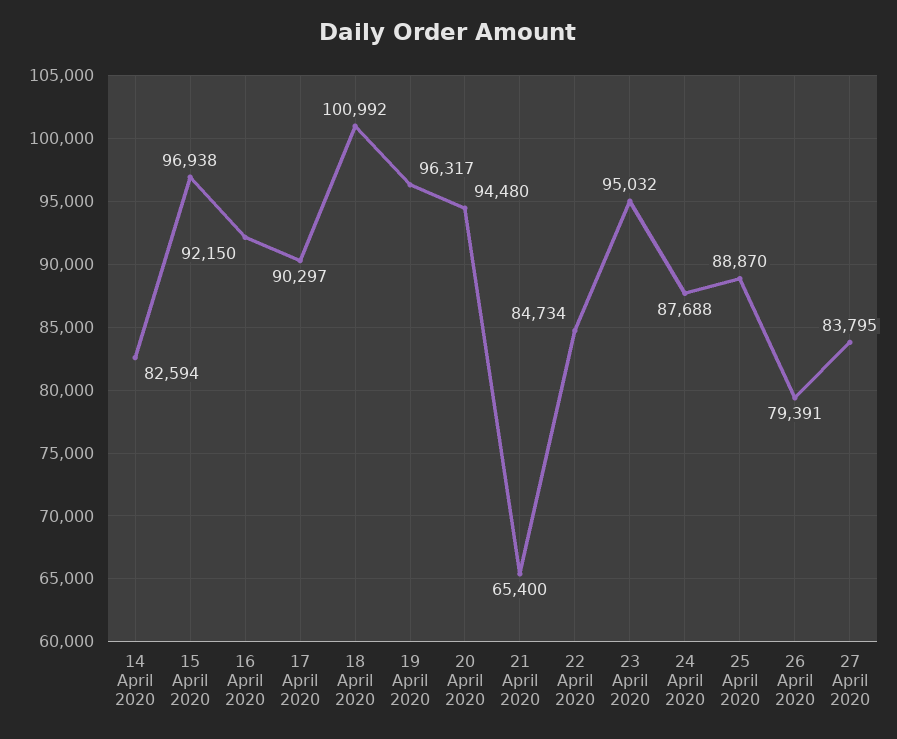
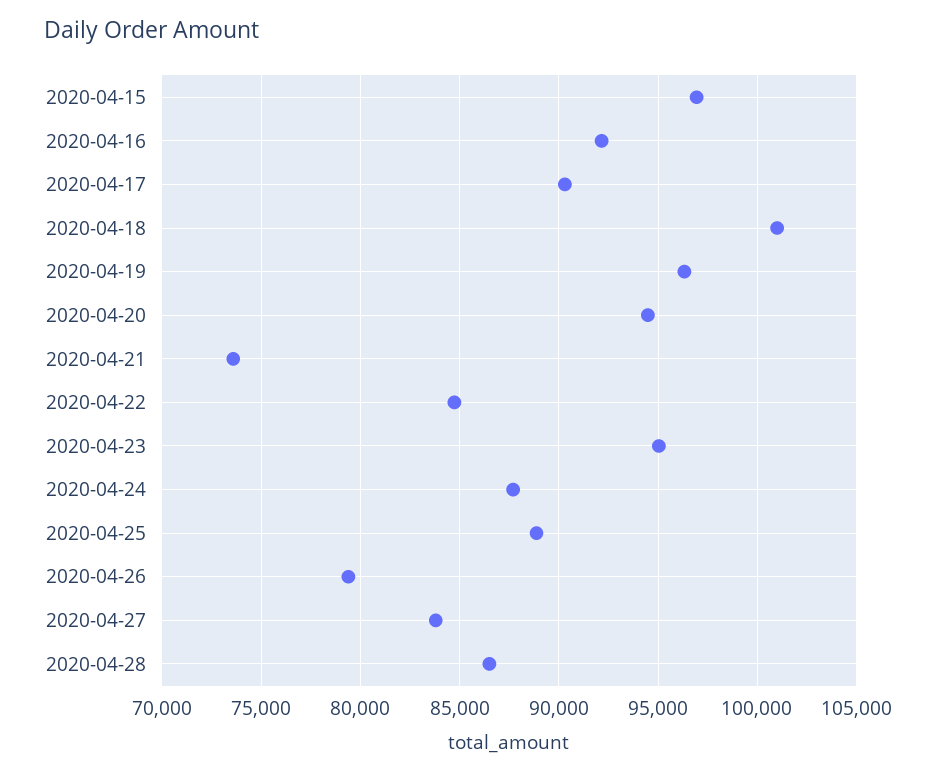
14 April 2020: 82594 -> none
21 April 2020: 65400 -> 73500
2020-04-28: none -> 86500

